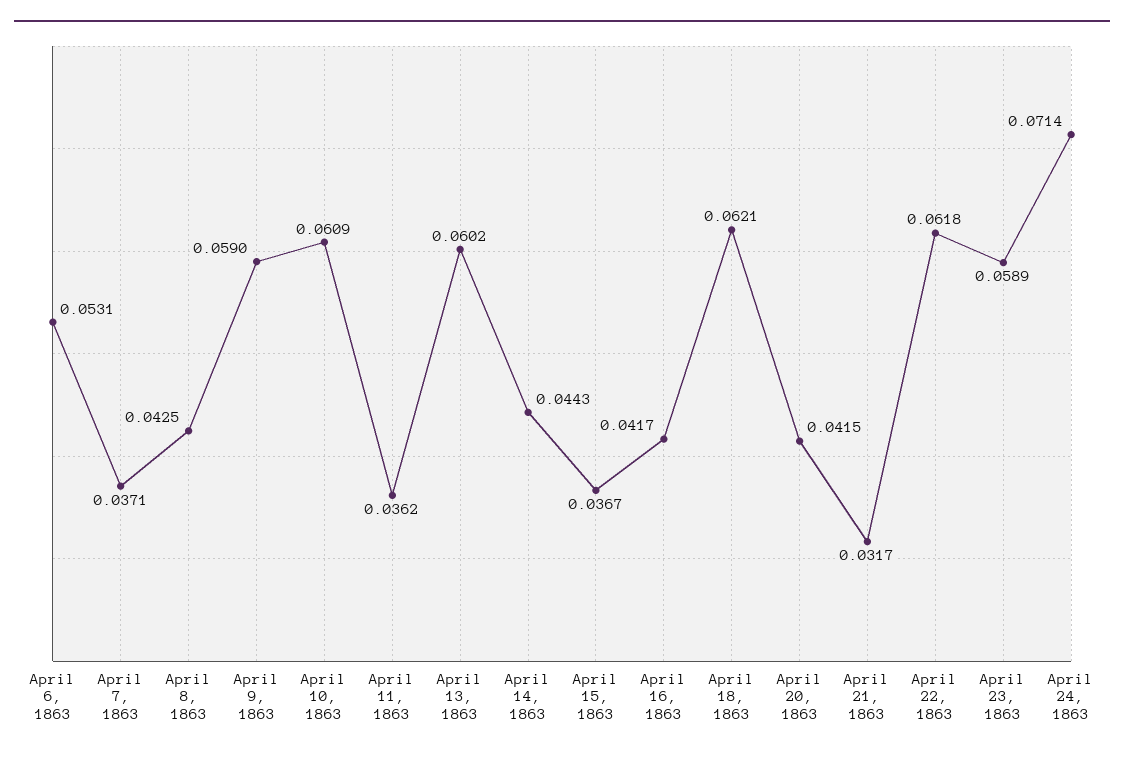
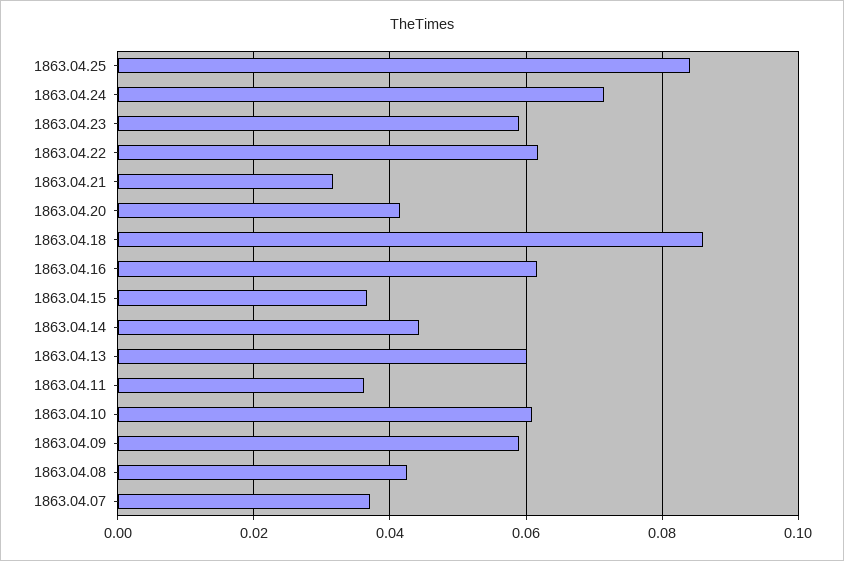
April 6, 1863: 0.0531 -> none
April 16, 1863: 0.0417 -> 0.062
April 18, 1863: 0.0621 -> 0.086
1863.04.25: none -> 0.084

